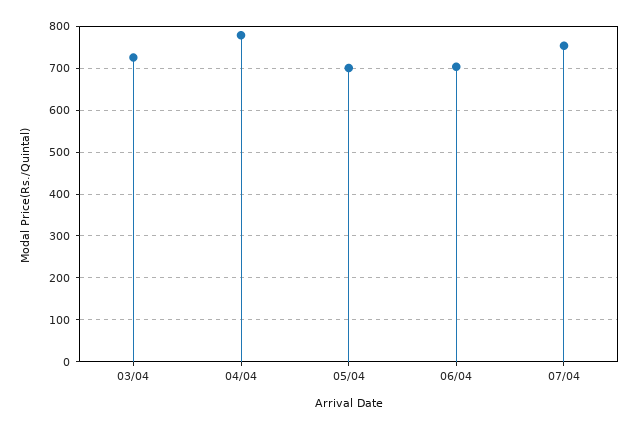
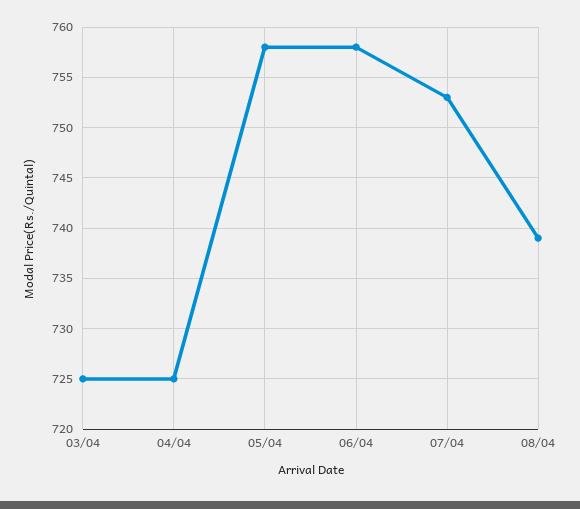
04/04: 780 -> 725
05/04: 700 -> 758
06/04: 700 -> 758
08/04: none -> 739

